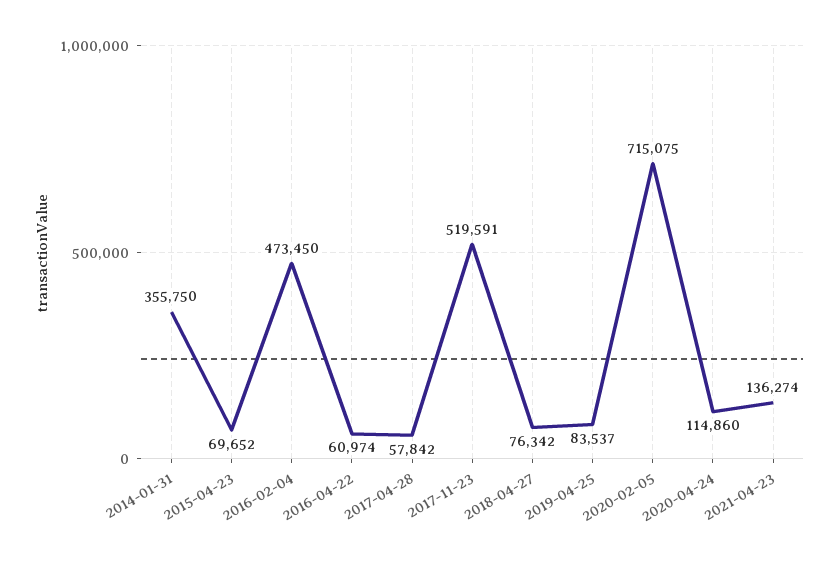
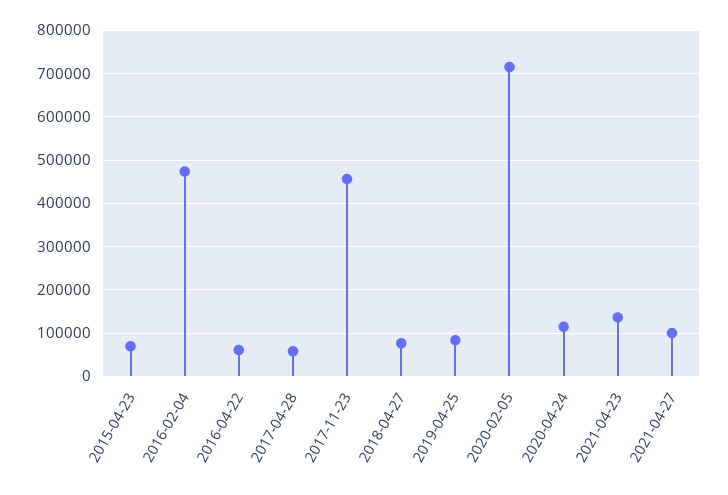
2014-01-31: 355750 -> none
2017-11-23: 519591 -> 460000
2021-04-27: none -> 100000

